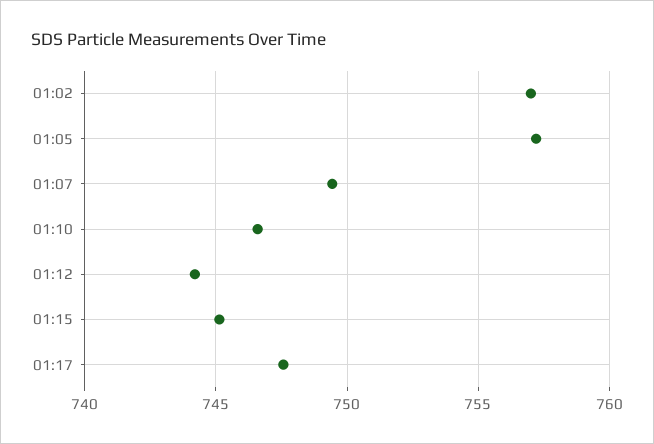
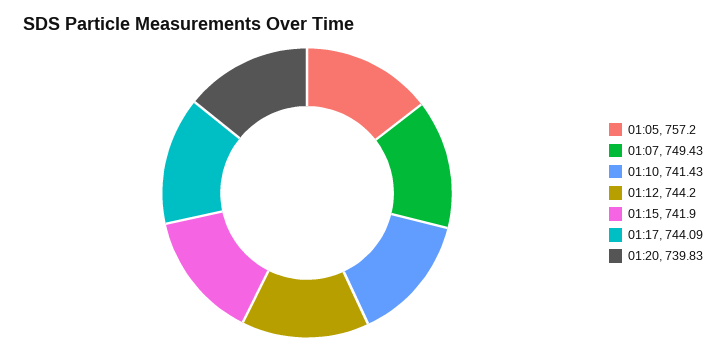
01:02: 757 -> none
01:10: 746.5 -> 741.43
01:15: 745 -> 741.9
01:17: 747.5 -> 744.09
01:20: none -> 739.83

